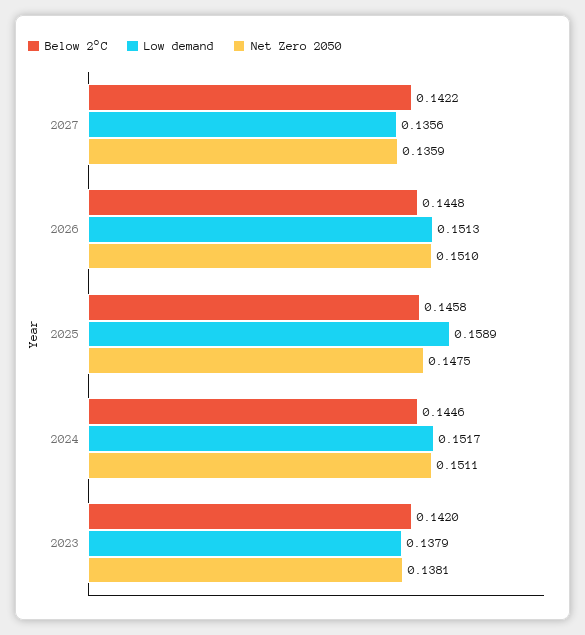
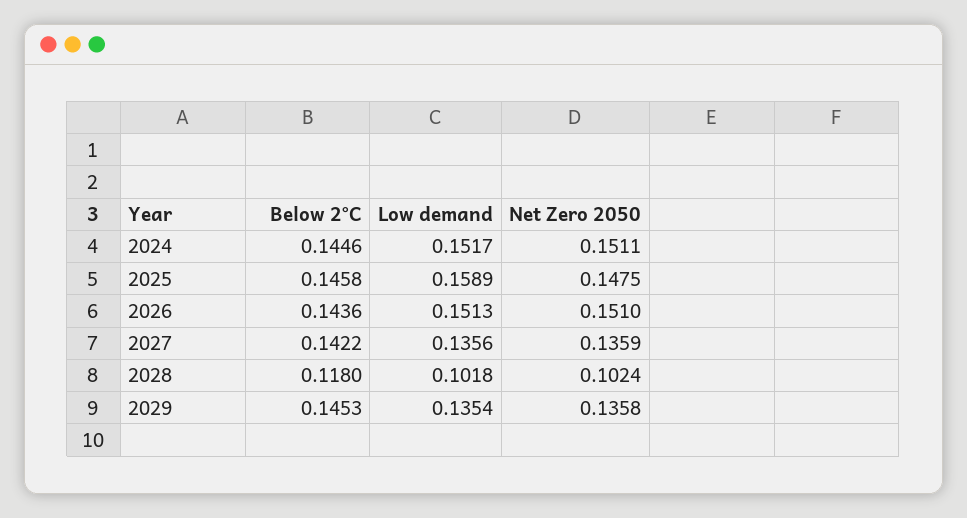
Below 2°C, 2026: 0.1448 -> 0.1436
Below 2°C, 2023: 0.142 -> none
Low demand, 2023: 0.1379 -> none
Net Zero 2050, 2023: 0.1381 -> none
Below 2°C, 2028: none -> 0.118
Low demand, 2028: none -> 0.1018
Net Zero 2050, 2028: none -> 0.1024
Below 2°C, 2029: none -> 0.1453
Low demand, 2029: none -> 0.1354
Net Zero 2050, 2029: none -> 0.1358

